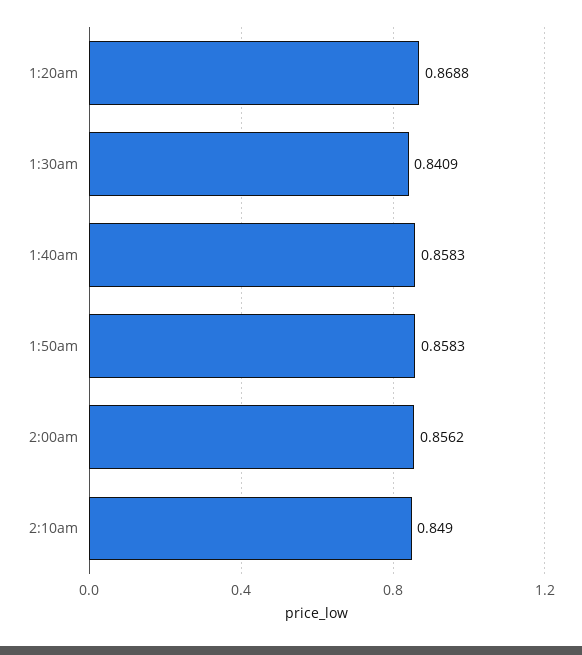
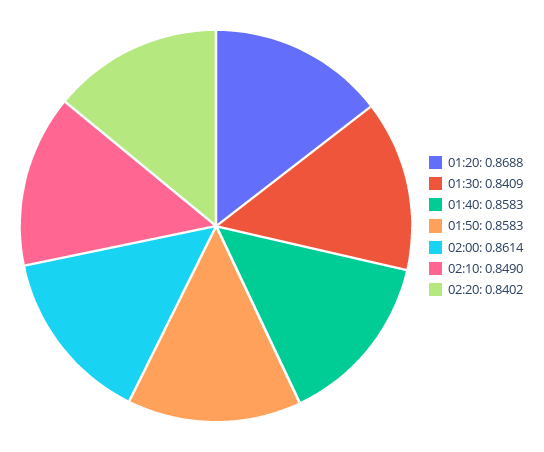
2:00am: 0.8562 -> 0.8614
02:20: none -> 0.8402

